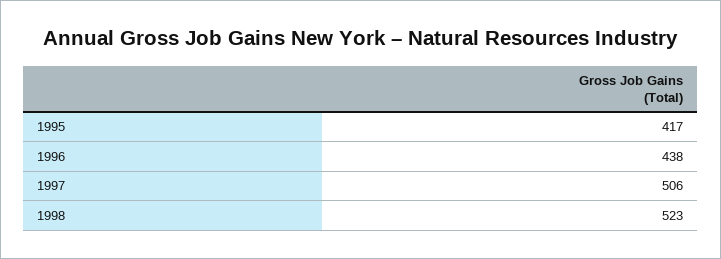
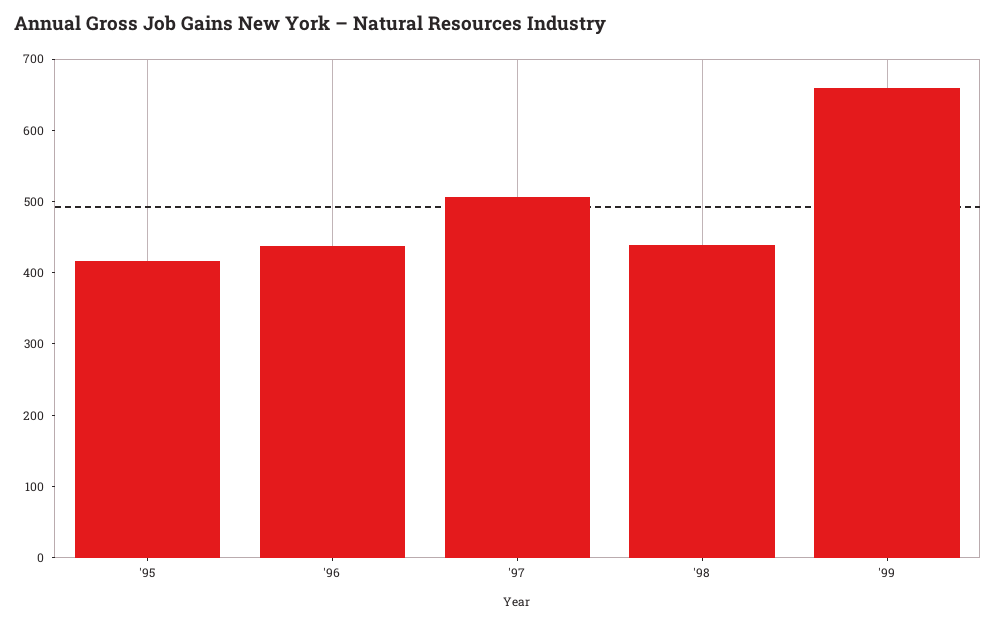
1998: 523 -> 440
'99: none -> 660

